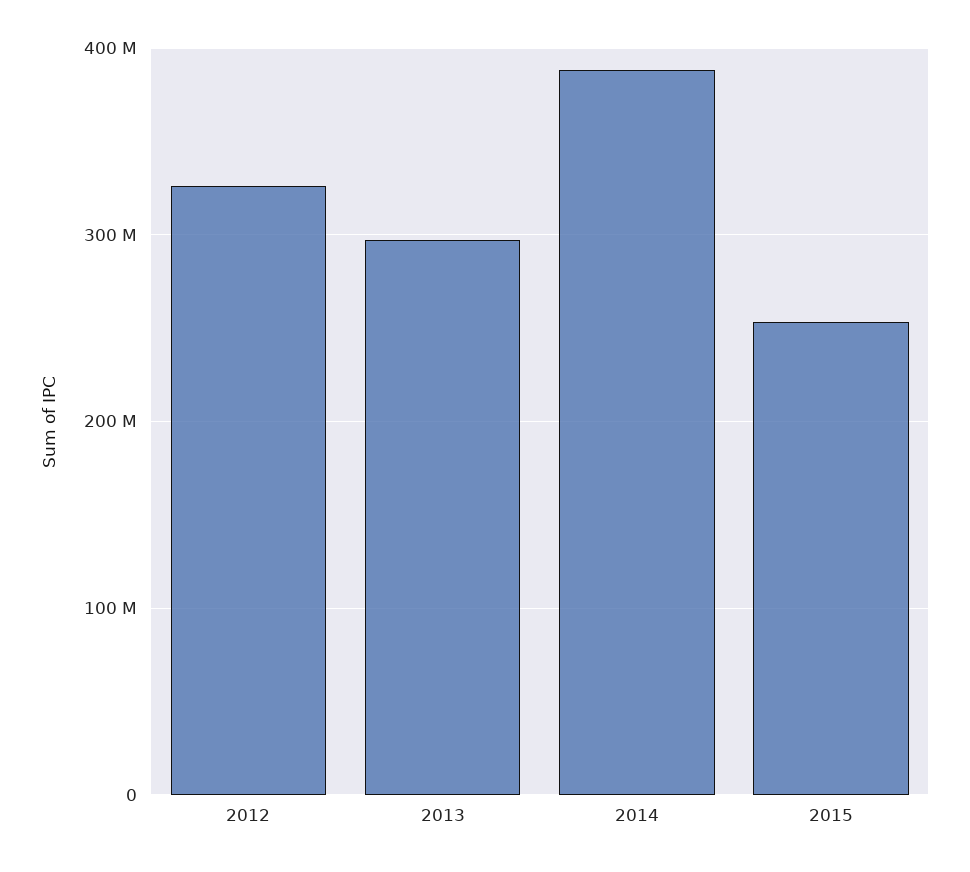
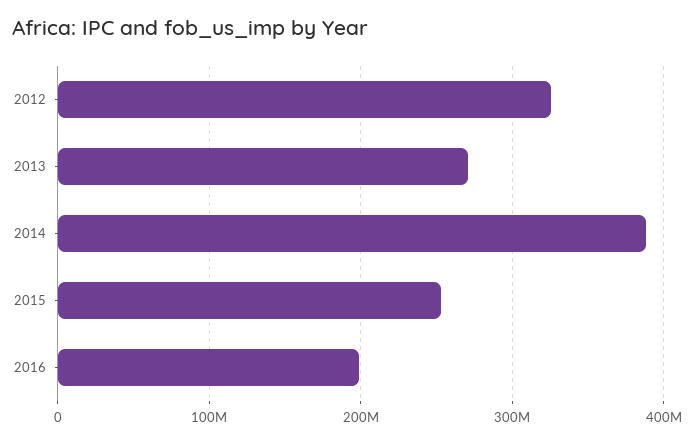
2013: 300000000 -> 270000000
2016: none -> 200000000

